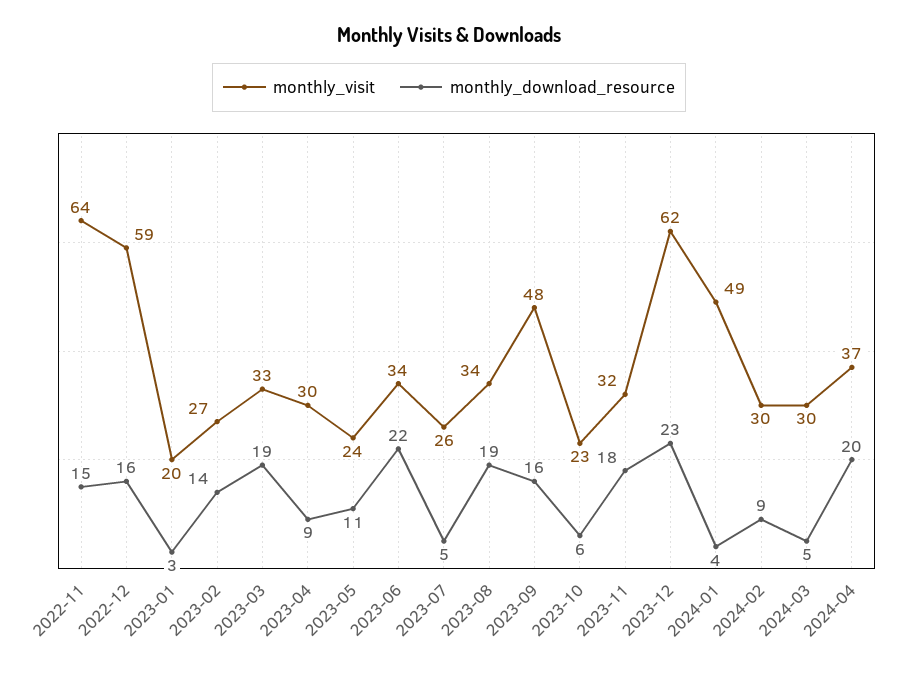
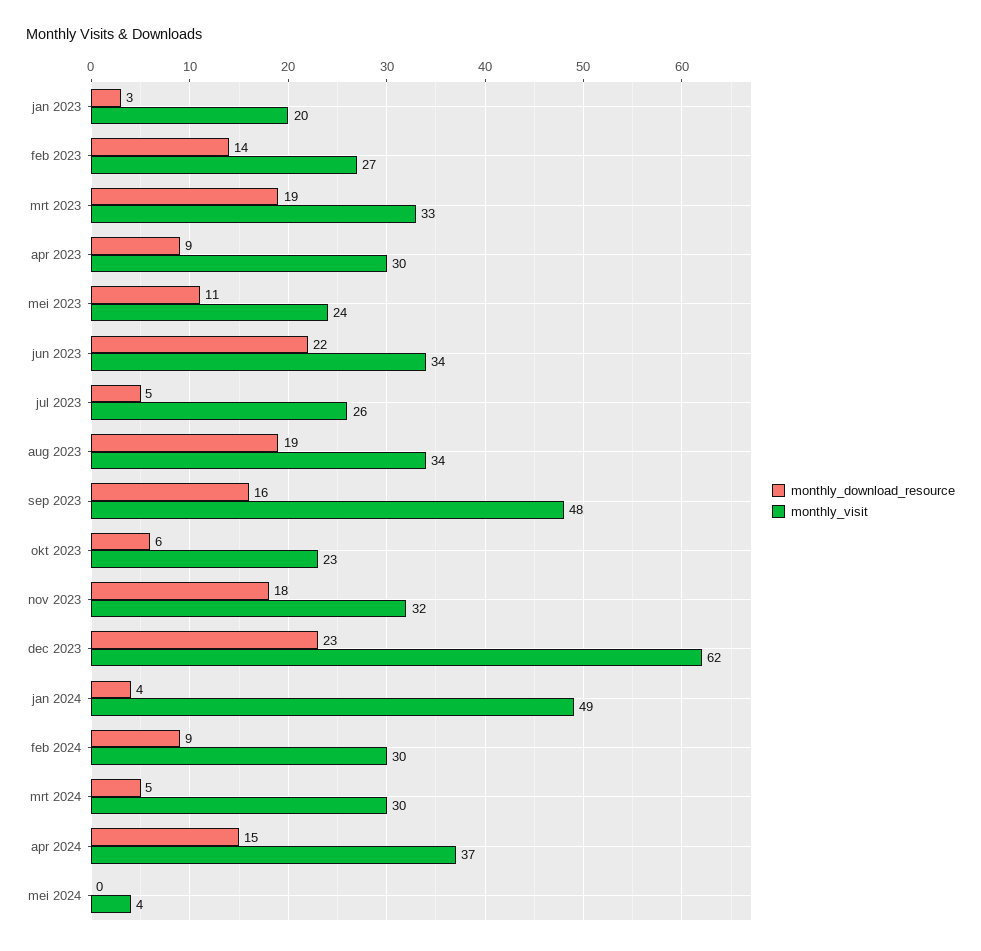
monthly_visit, 2022-11: 64 -> none
monthly_download_resource, 2022-11: 15 -> none
monthly_visit, 2022-12: 59 -> none
monthly_download_resource, 2022-12: 16 -> none
monthly_download_resource, 2024-04: 20 -> 15
monthly_download_resource, mei 2024: none -> 0
monthly_visit, mei 2024: none -> 4

